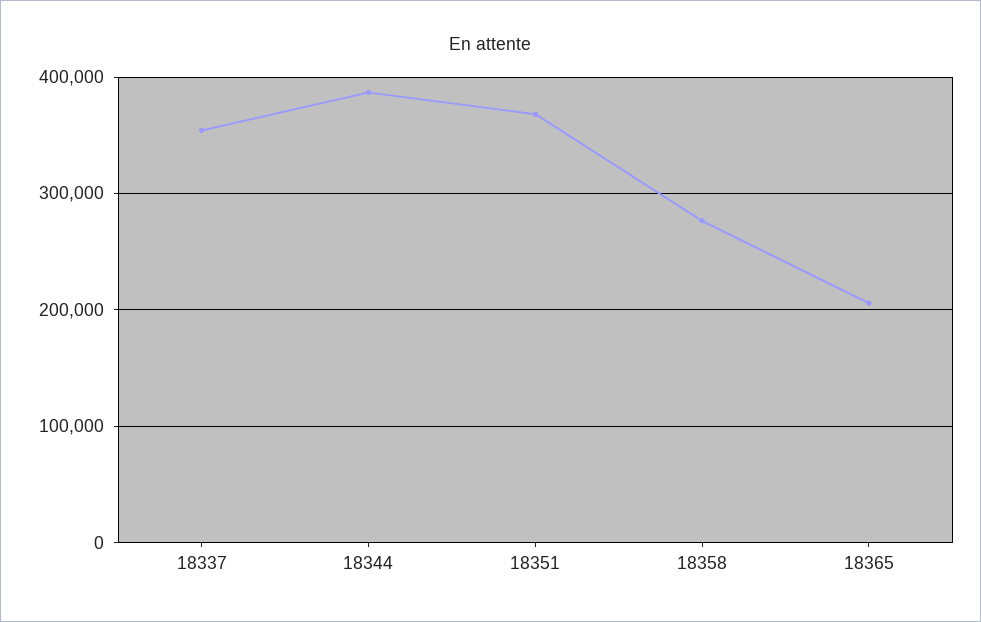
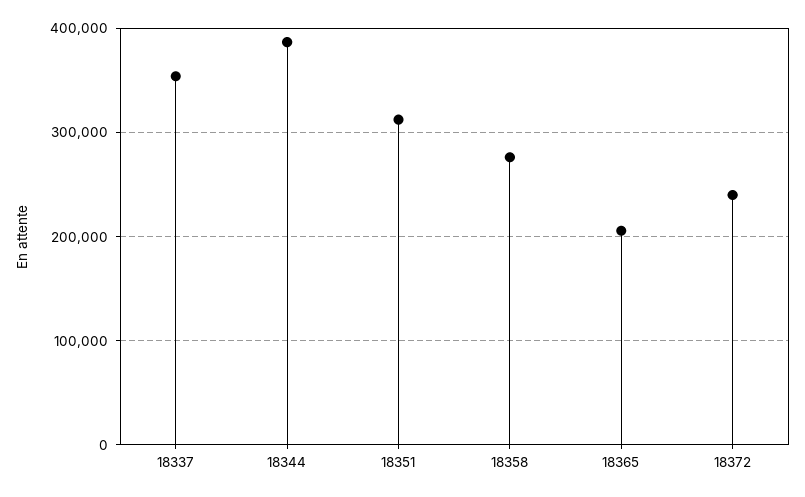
18351: 370000 -> 310000
18372: none -> 240000

